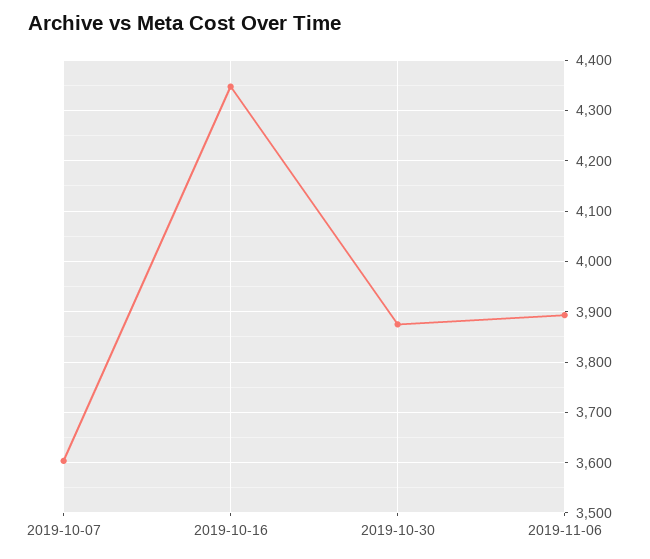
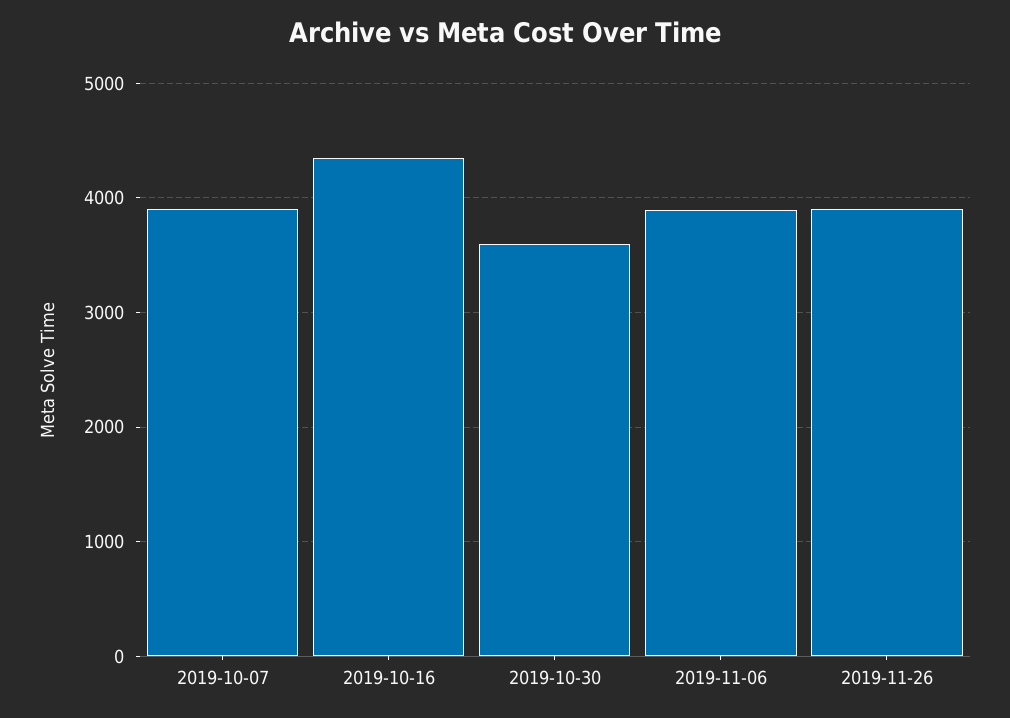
2019-10-07: 3600 -> 3900
2019-10-30: 3880 -> 3600
2019-11-26: none -> 3900

